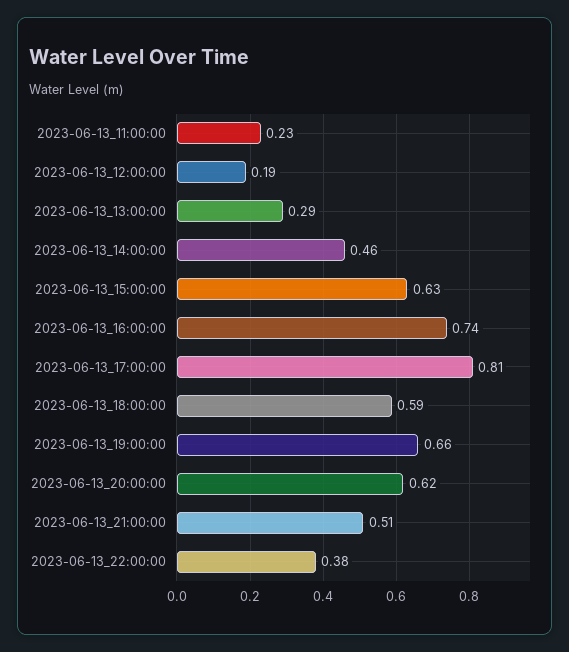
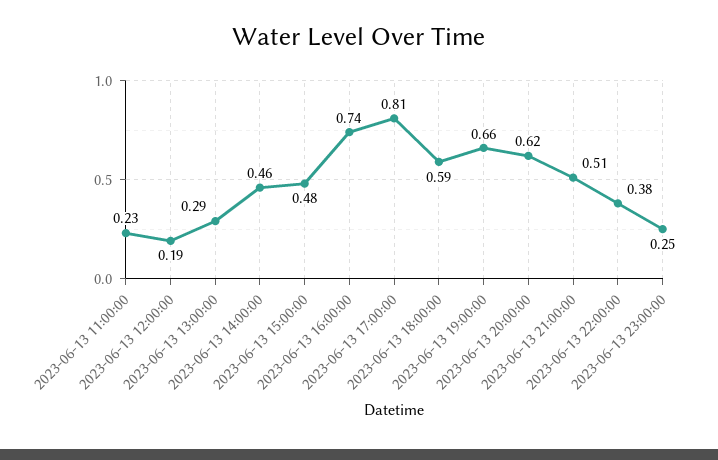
2023-06-13_15:00:00: 0.63 -> 0.48
2023-06-13 23:00:00: none -> 0.25

